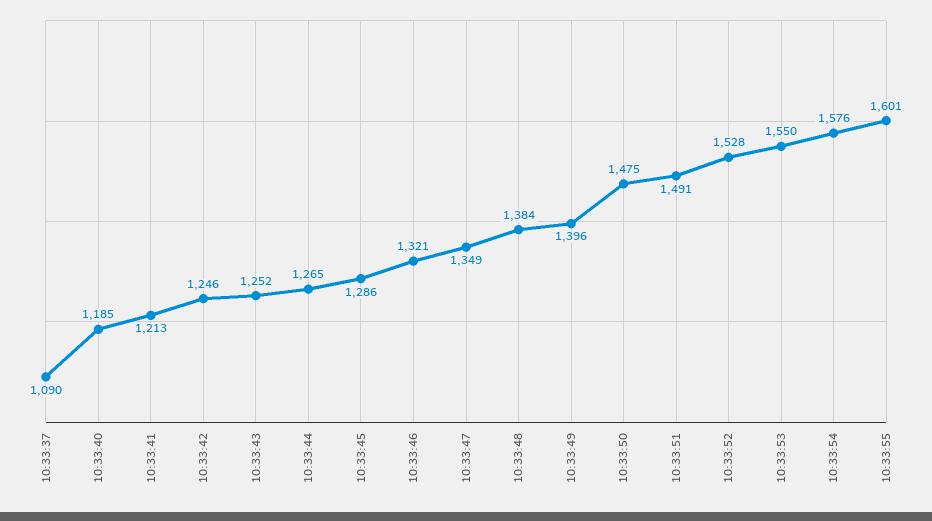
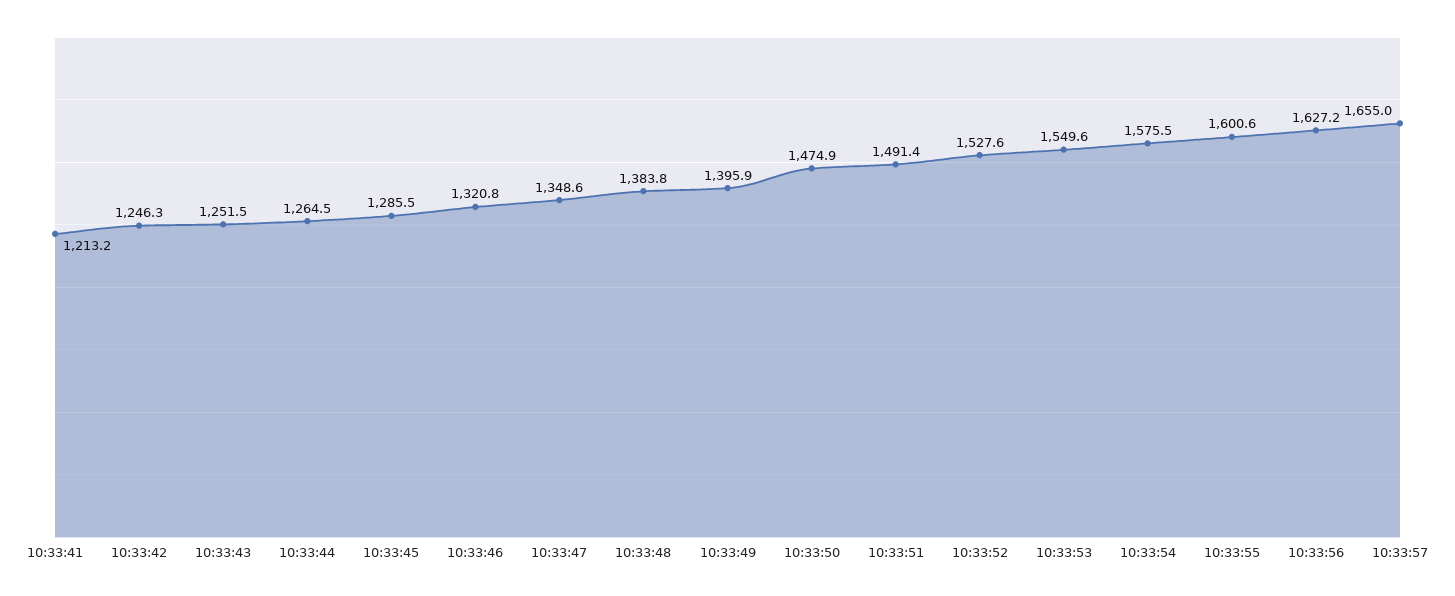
10:33:37: 1090 -> none
10:33:40: 1185 -> none
10:33:56: none -> 1627.2
10:33:57: none -> 1655

